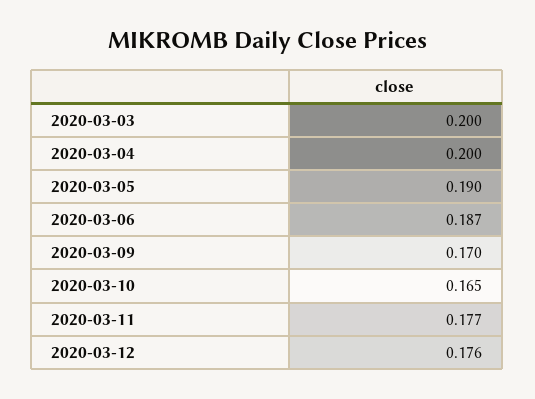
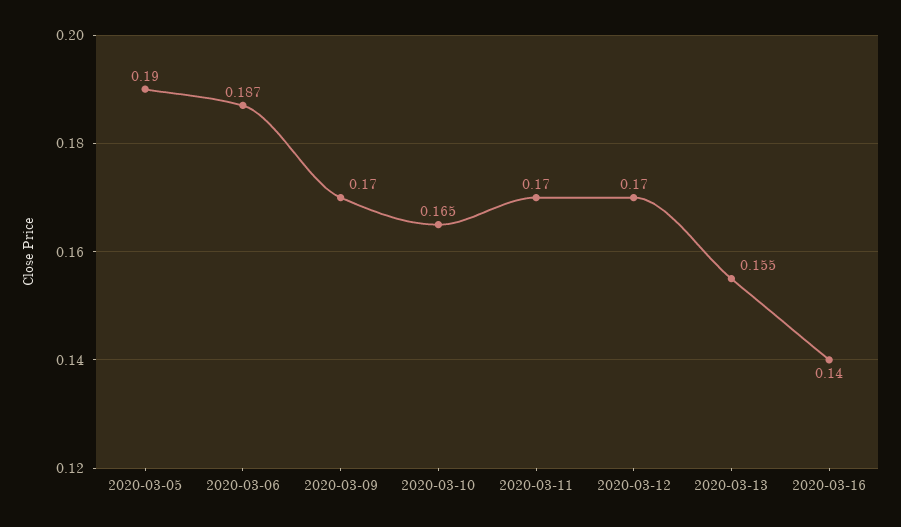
2020-03-03: 0.2 -> none
2020-03-04: 0.2 -> none
2020-03-11: 0.177 -> 0.17
2020-03-12: 0.176 -> 0.17
2020-03-13: none -> 0.155
2020-03-16: none -> 0.14

